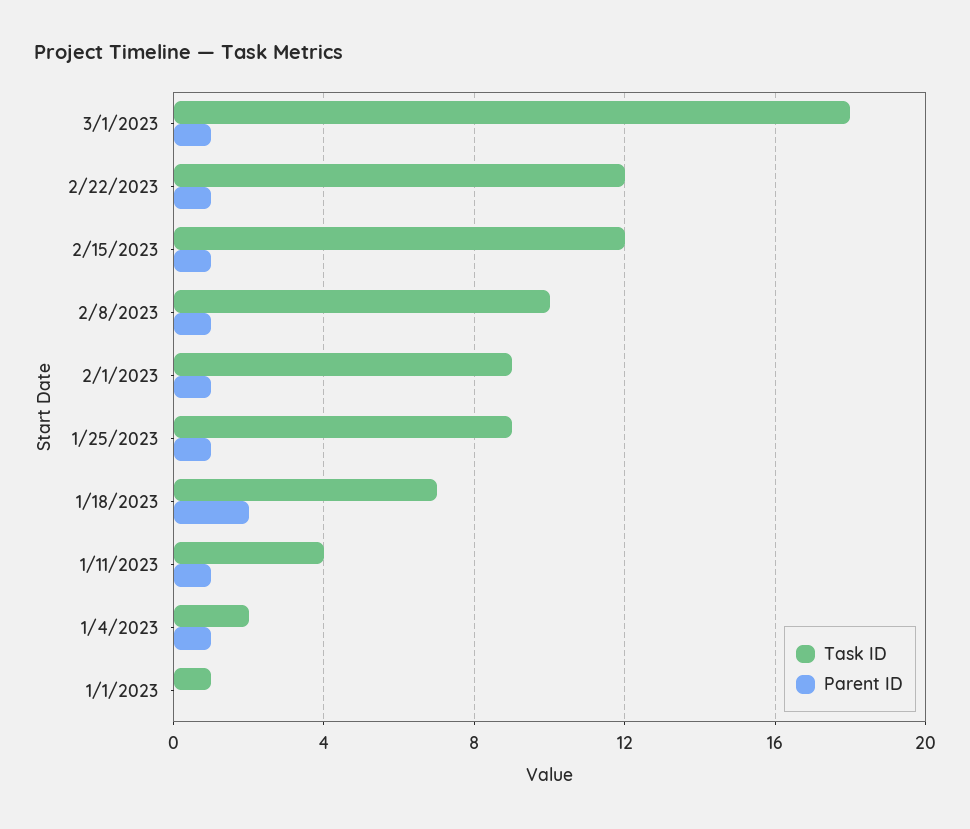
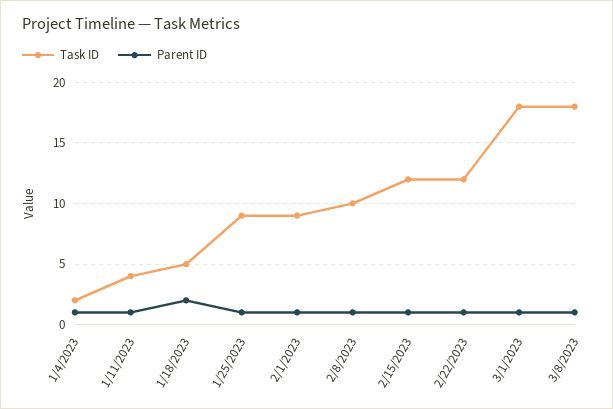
Task ID, 1/18/2023: 7 -> 5
Task ID, 1/1/2023: 1 -> none
Parent ID, 1/1/2023: 0 -> none
Task ID, 3/8/2023: none -> 18
Parent ID, 3/8/2023: none -> 1

